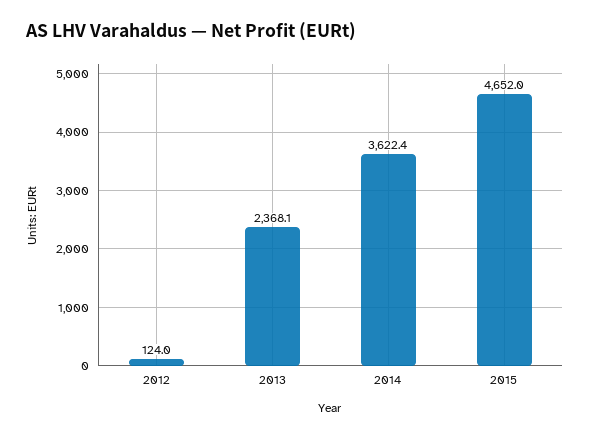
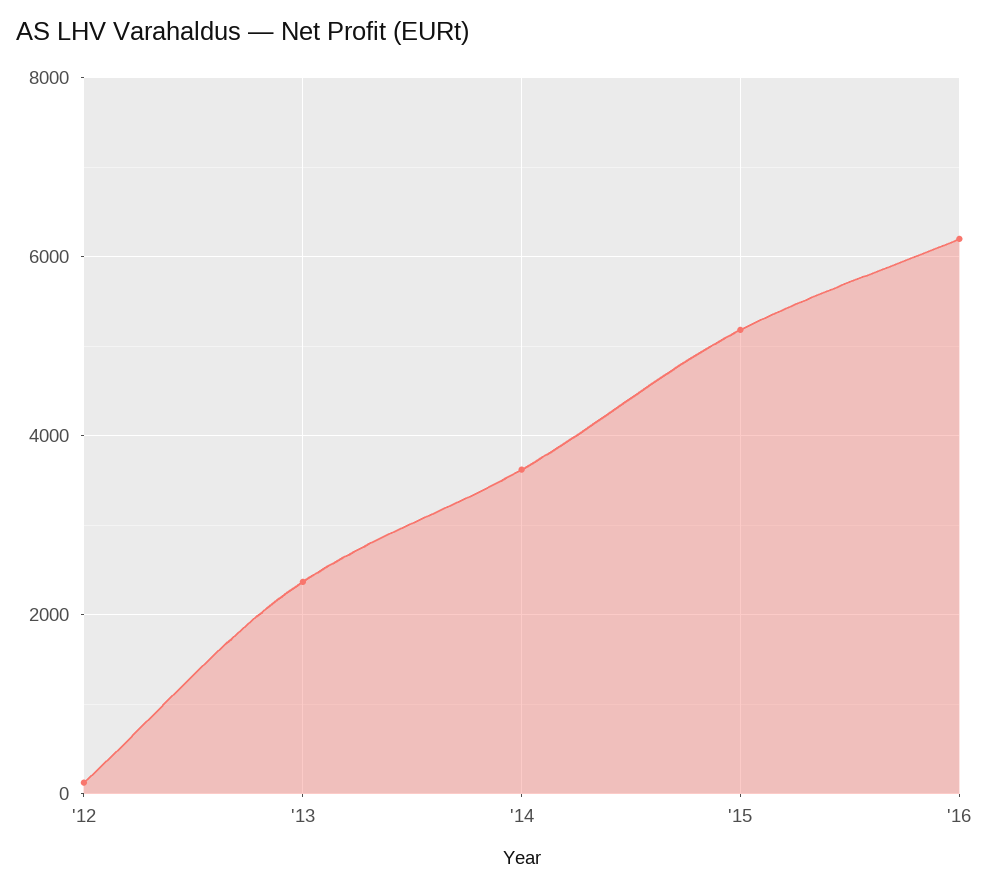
2015: 4652 -> 5200
'16: none -> 6200

